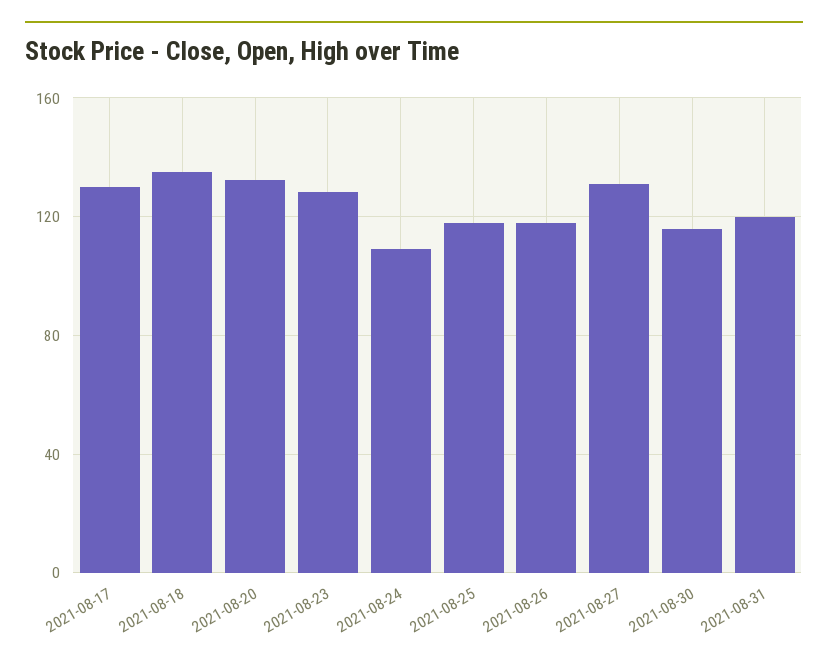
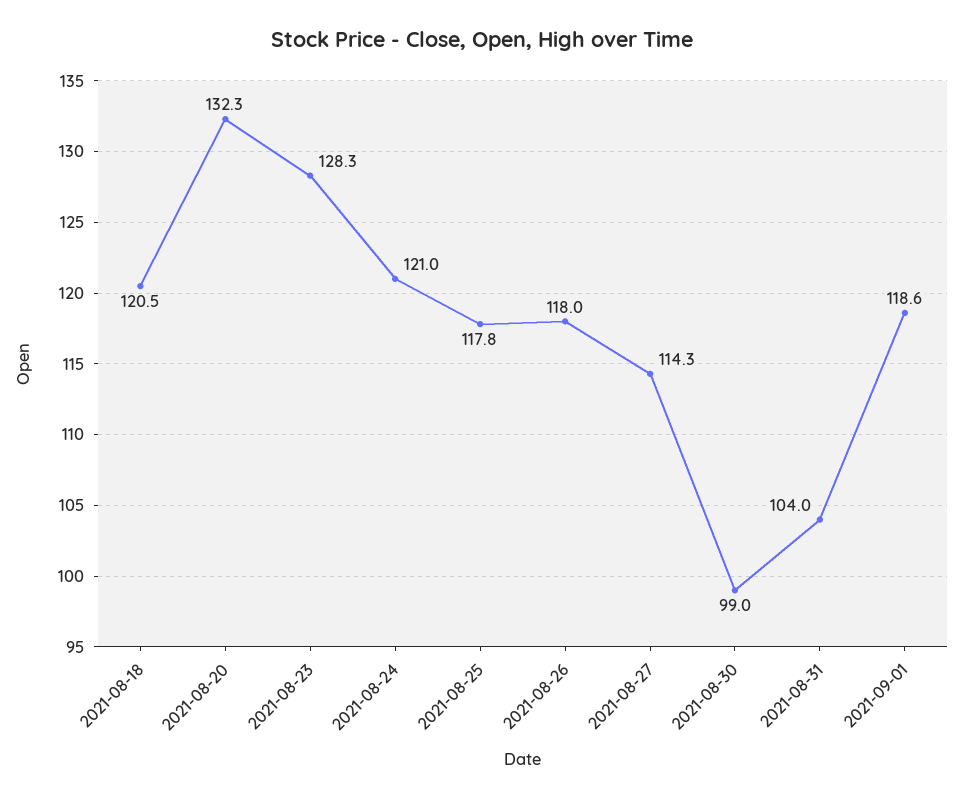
2021-08-17: 130 -> none
2021-08-18: 135 -> 120.5
2021-08-24: 110 -> 121
2021-08-27: 130 -> 114.3
2021-08-30: 115 -> 99
2021-08-31: 120 -> 104
2021-09-01: none -> 118.6

